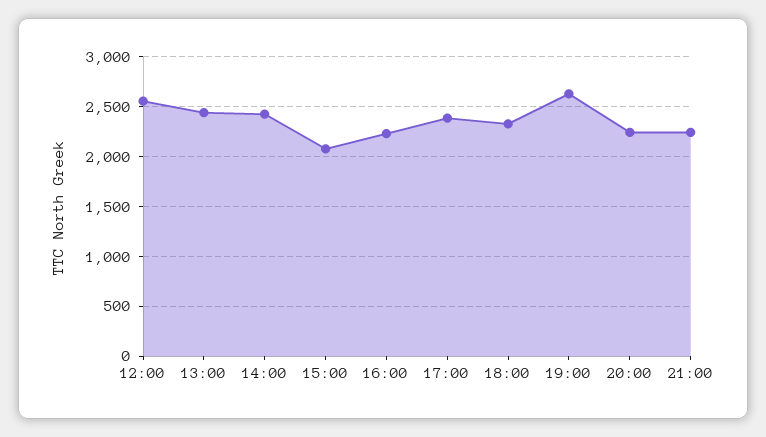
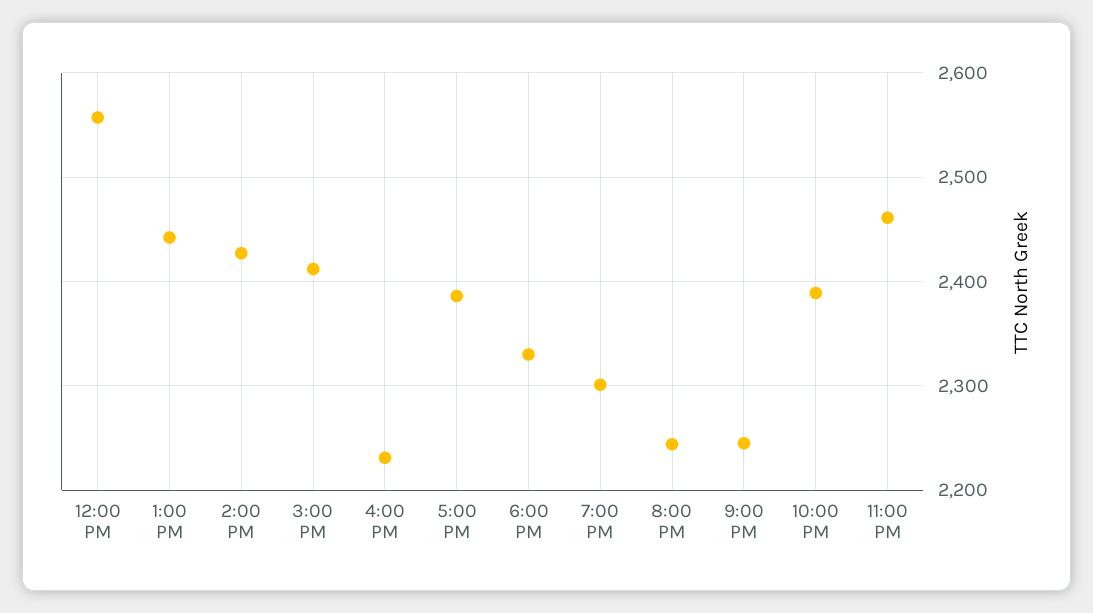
15:00: 2100 -> 2410
19:00: 2600 -> 2300
10:00 PM: none -> 2390
11:00 PM: none -> 2460

